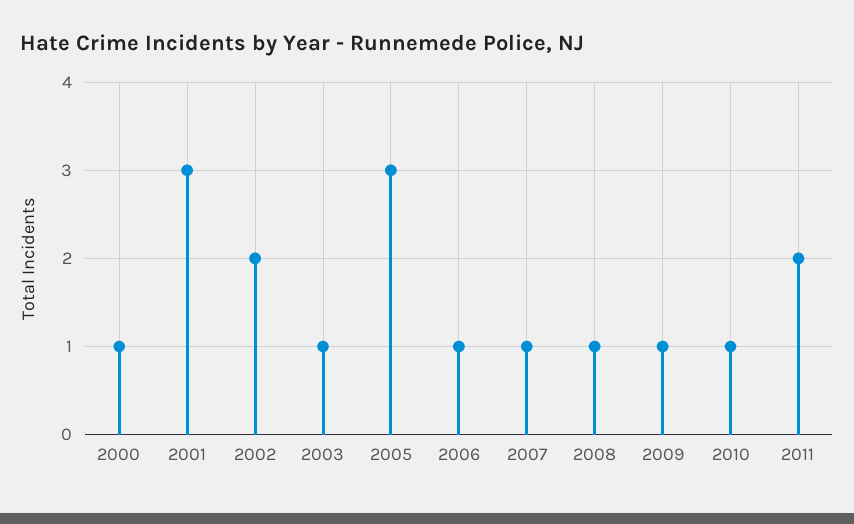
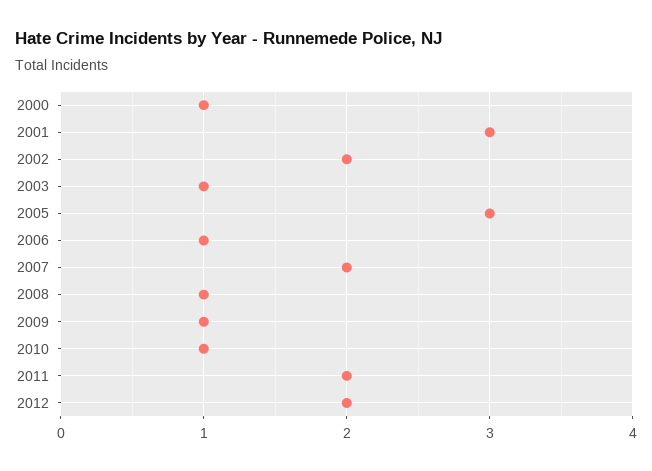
2007: 1 -> 2
2012: none -> 2

